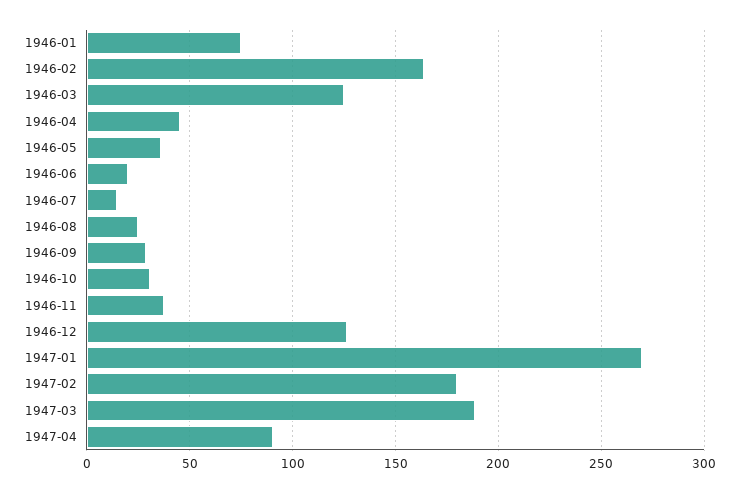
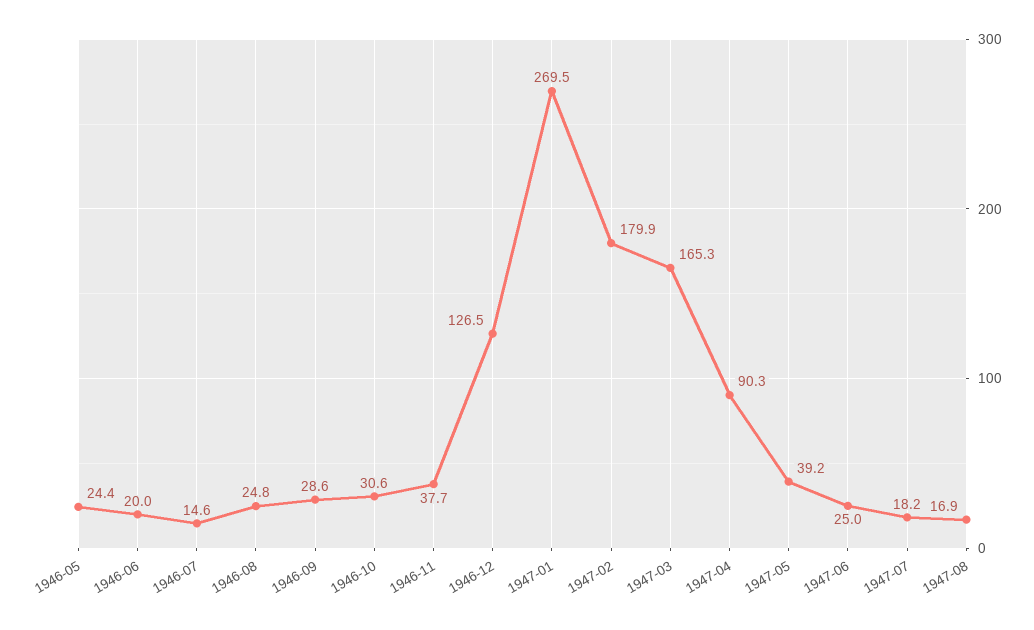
1946-01: 75 -> none
1946-02: 165 -> none
1946-03: 125 -> none
1946-04: 45 -> none
1946-05: 35 -> 24.4
1947-03: 190 -> 165.3
1947-05: none -> 39.2
1947-06: none -> 25
1947-07: none -> 18.2
1947-08: none -> 16.9

